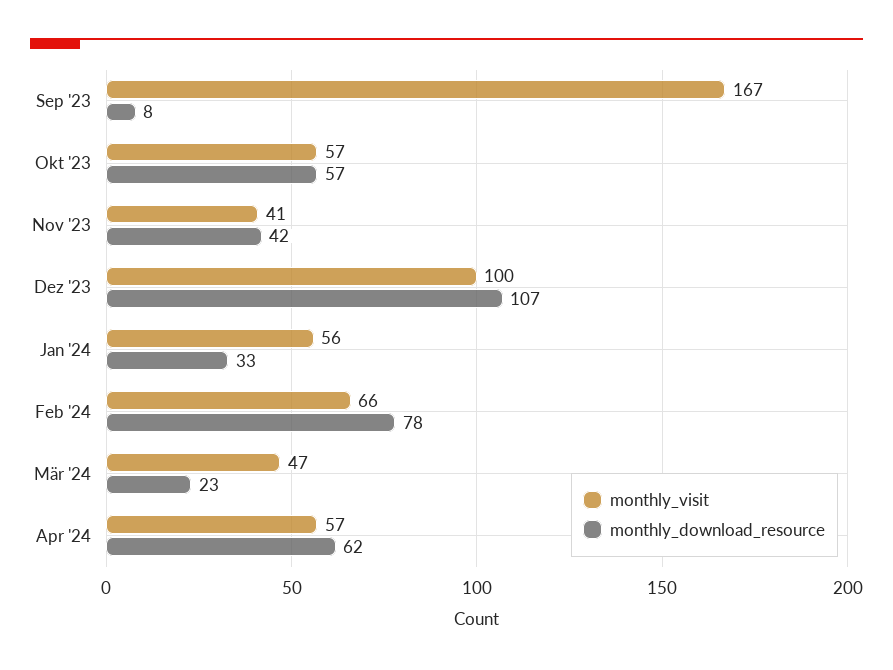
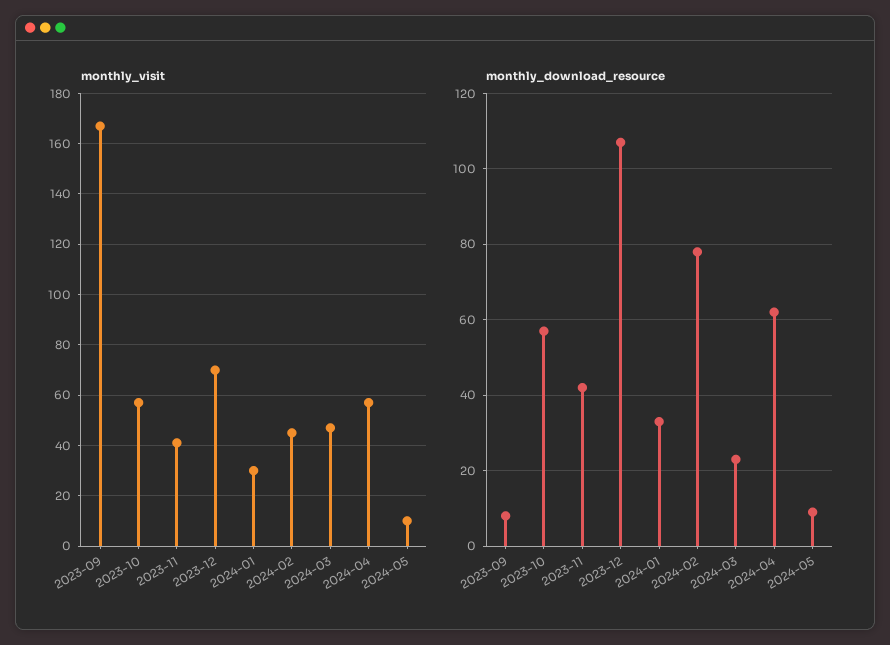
monthly_visit, Dez '23: 100 -> 70
monthly_visit, Jan '24: 56 -> 30
monthly_visit, Feb '24: 66 -> 45
monthly_visit, 2024-05: none -> 10
monthly_download_resource, 2024-05: none -> 10

